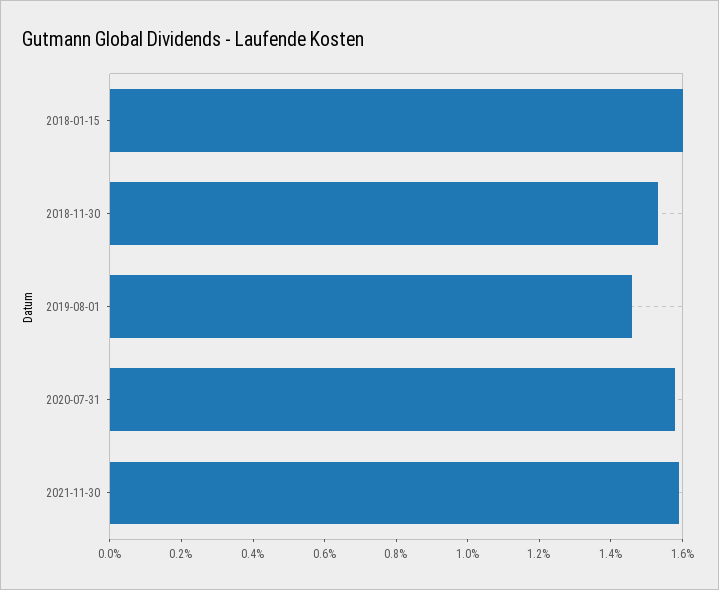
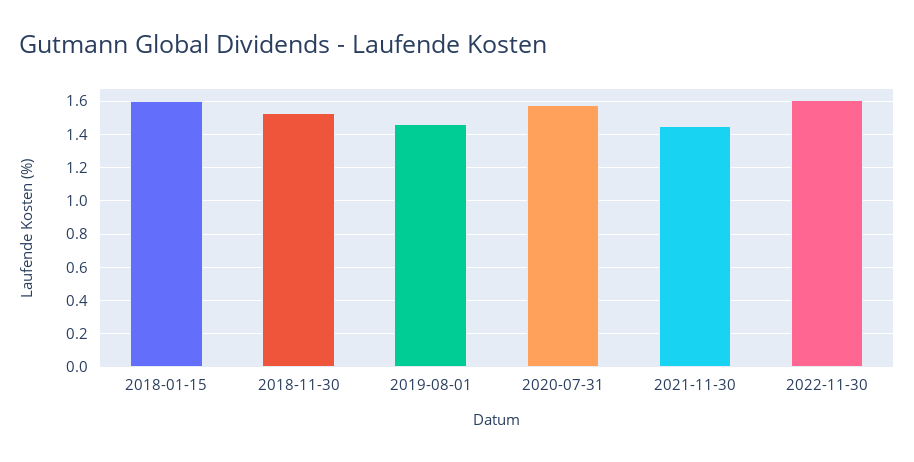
2021-11-30: 1.6 -> 1.45
2022-11-30: none -> 1.6

